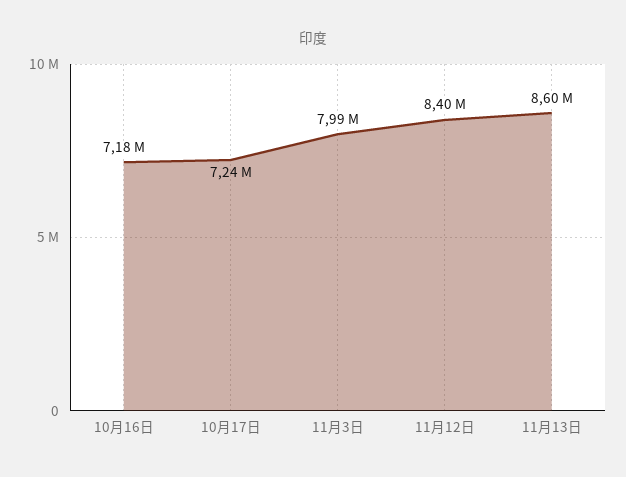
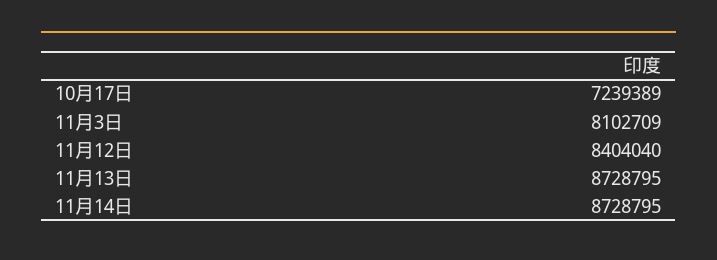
10月16日: 7180000 -> none
11月3日: 7990000 -> 8102709
11月13日: 8600000 -> 8728795
11月14日: none -> 8728795

